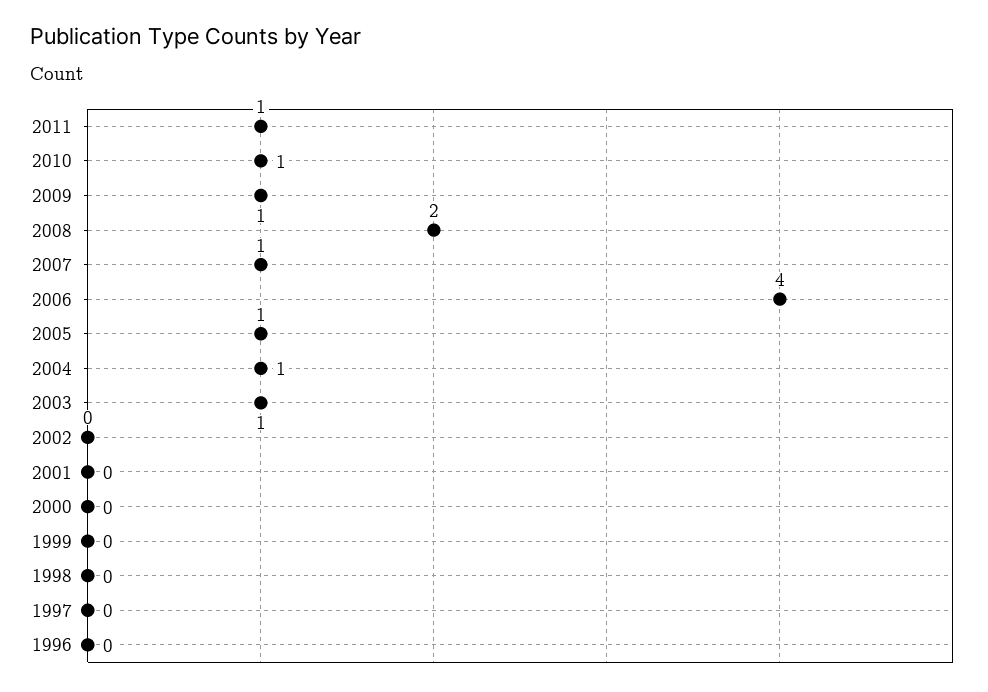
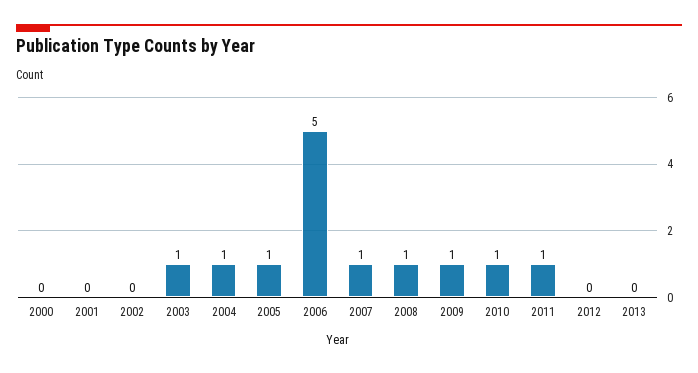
2008: 2 -> 1
2006: 4 -> 5
1999: 0 -> none
1998: 0 -> none
1997: 0 -> none
1996: 0 -> none
2012: none -> 0
2013: none -> 0

